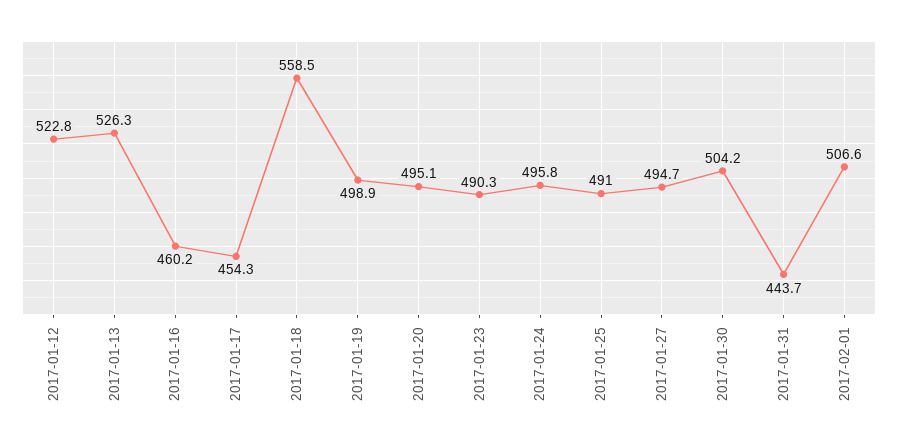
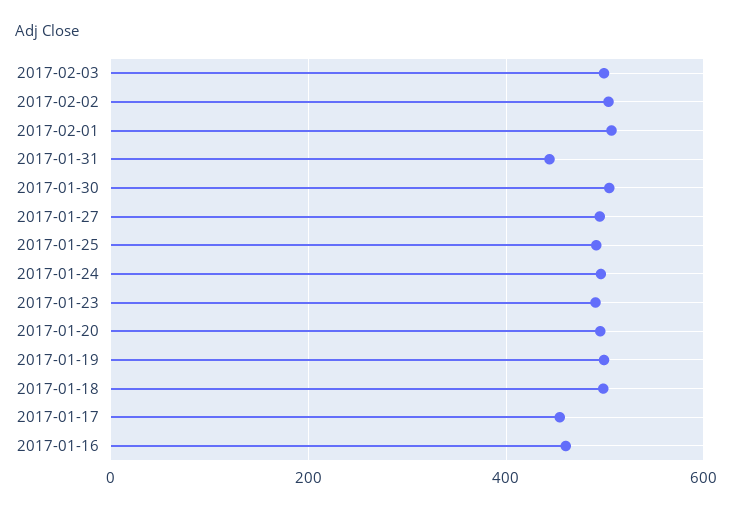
2017-01-12: 522.8 -> none
2017-01-13: 526.3 -> none
2017-01-18: 558.5 -> 500
2017-02-03: none -> 500
2017-02-02: none -> 500

